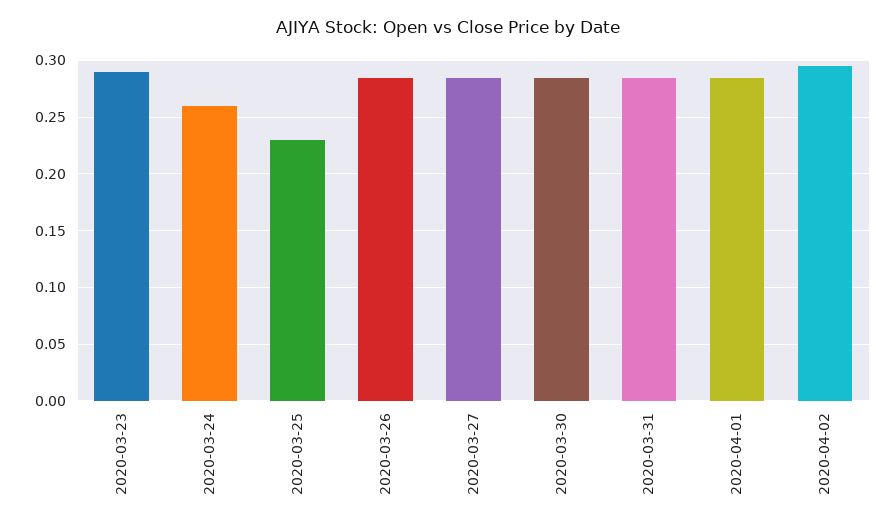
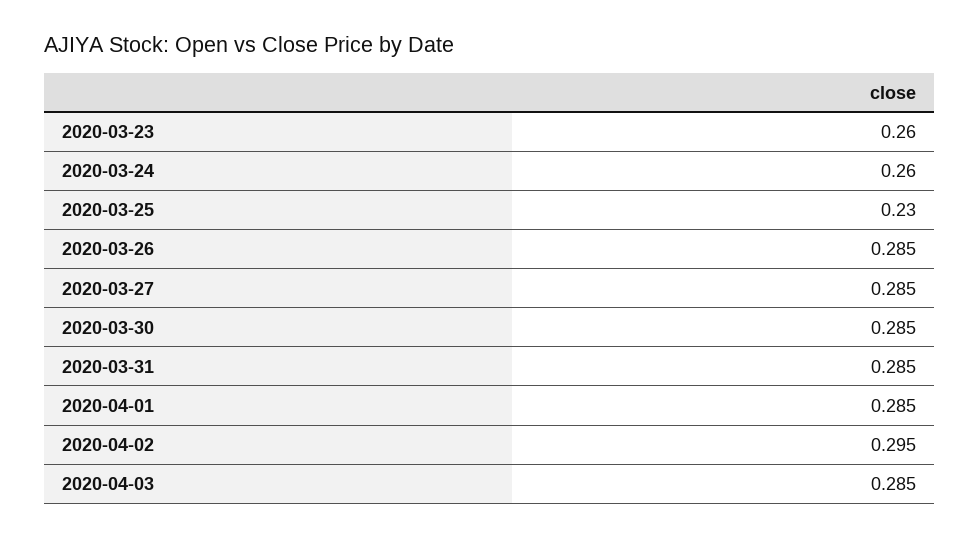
2020-03-23: 0.29 -> 0.26
2020-04-03: none -> 0.285

